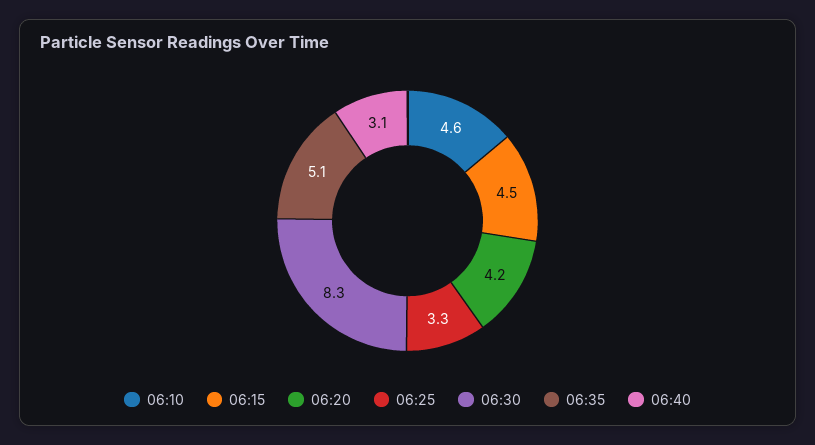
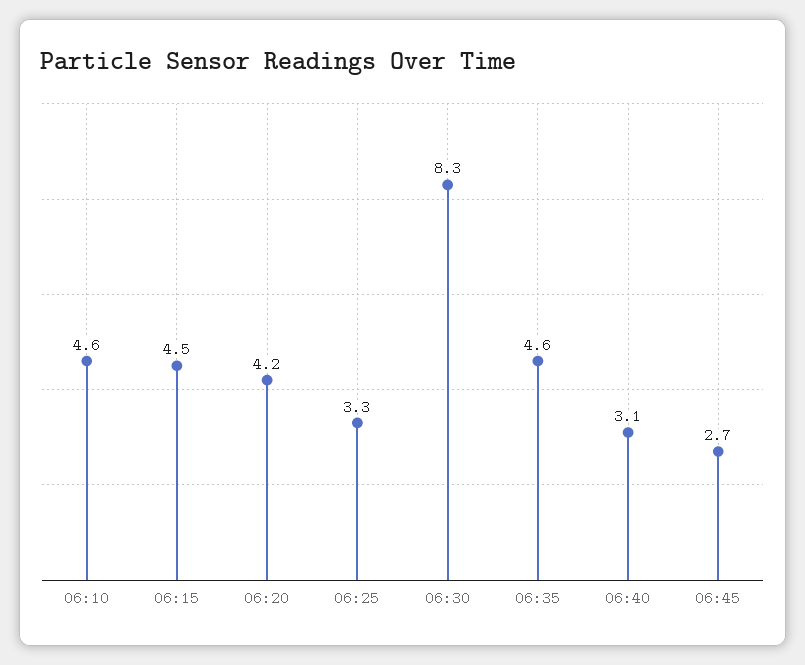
06:35: 5.1 -> 4.6
06:45: none -> 2.7

